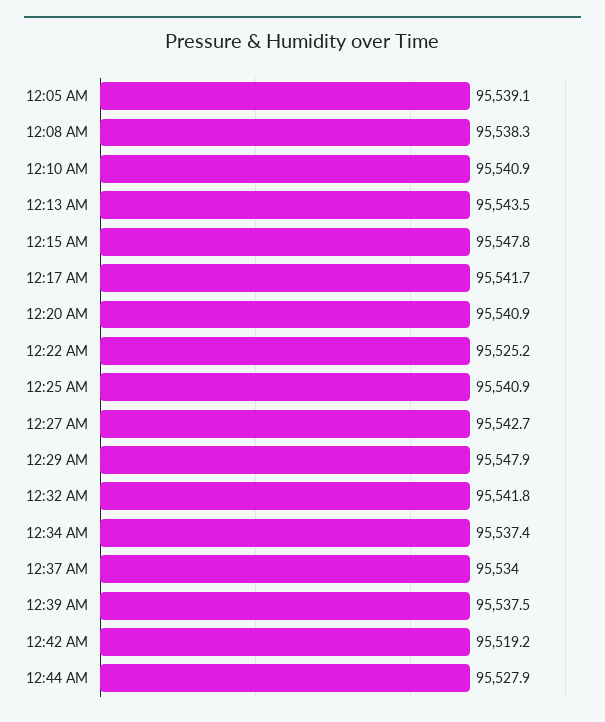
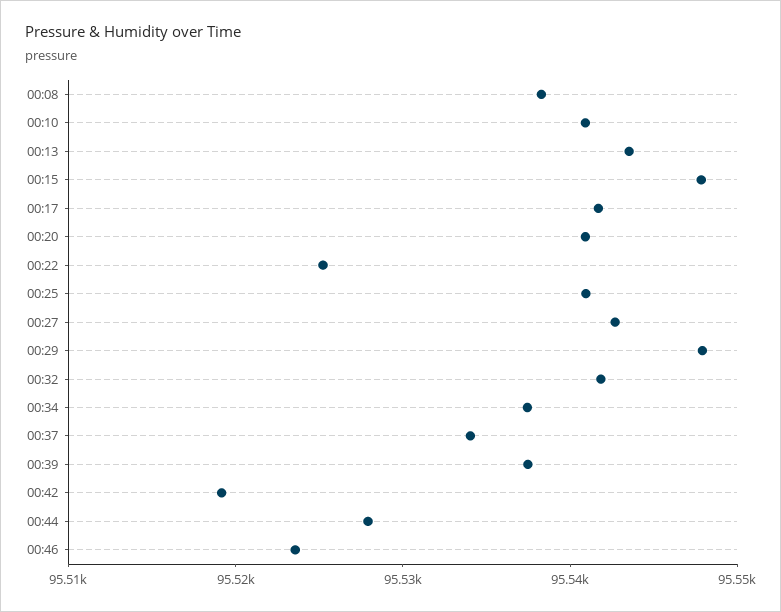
12:05 AM: 95539.1 -> none
00:46: none -> 95524

